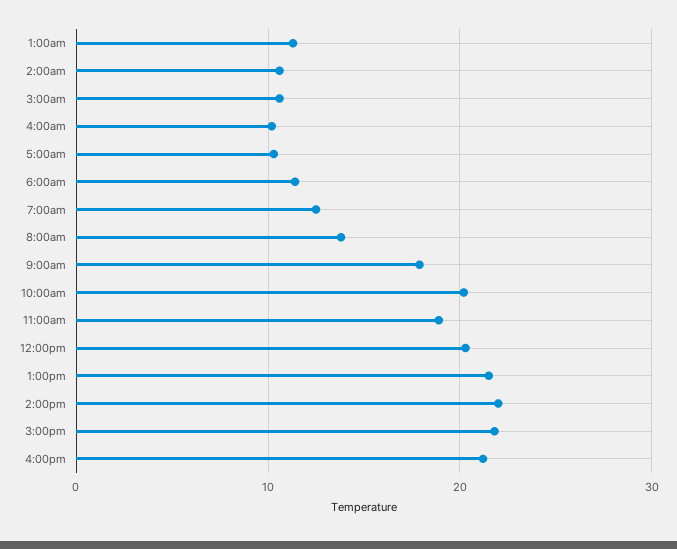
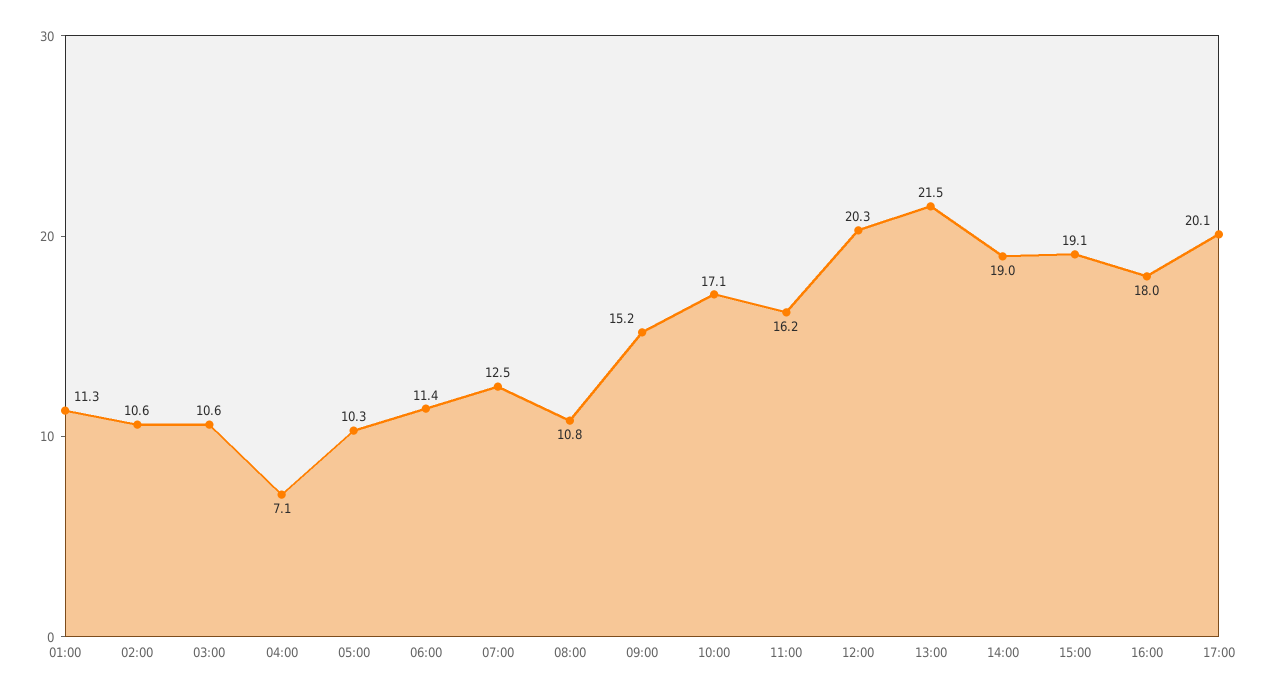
4:00am: 10 -> 7.1
8:00am: 14 -> 10.8
9:00am: 18 -> 15.2
10:00am: 20 -> 17.1
11:00am: 19 -> 16.2
2:00pm: 22 -> 19
3:00pm: 22 -> 19.1
4:00pm: 21 -> 18
17:00: none -> 20.1

